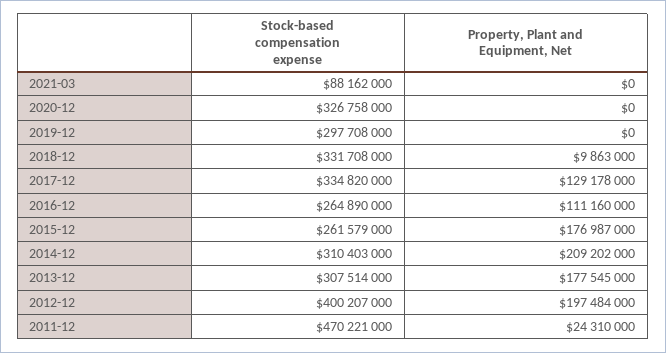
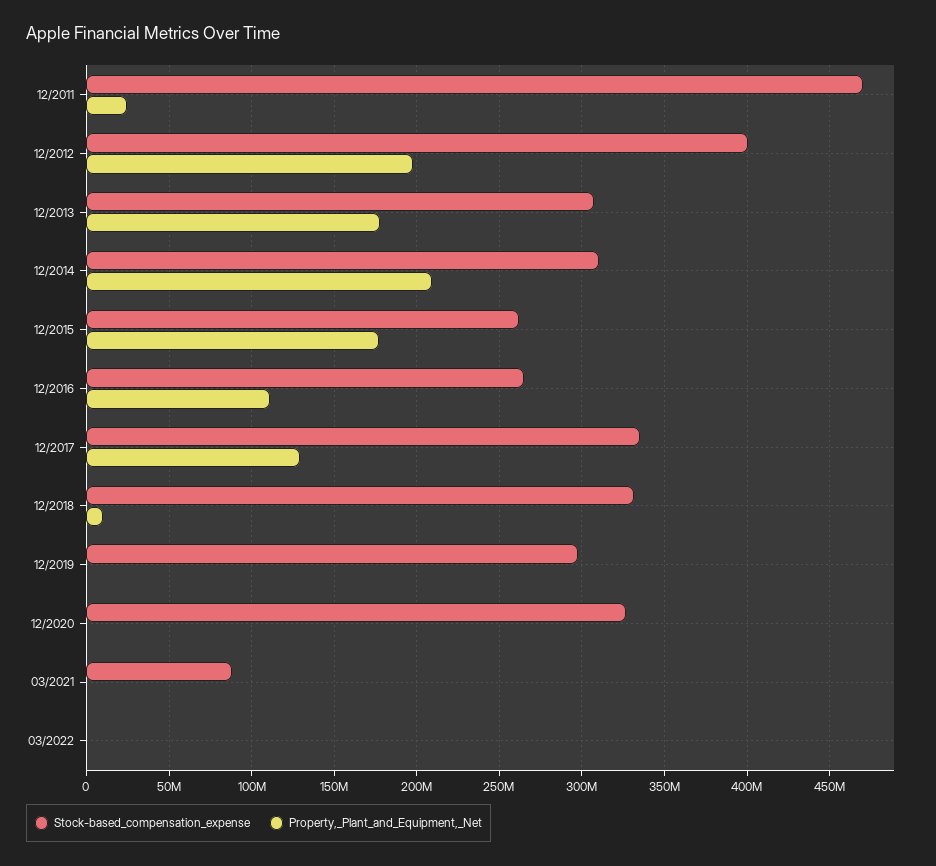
Stock-based compensation expense, 03/2022: none -> 0
Property, Plant and Equipment, Net, 03/2022: none -> 0

